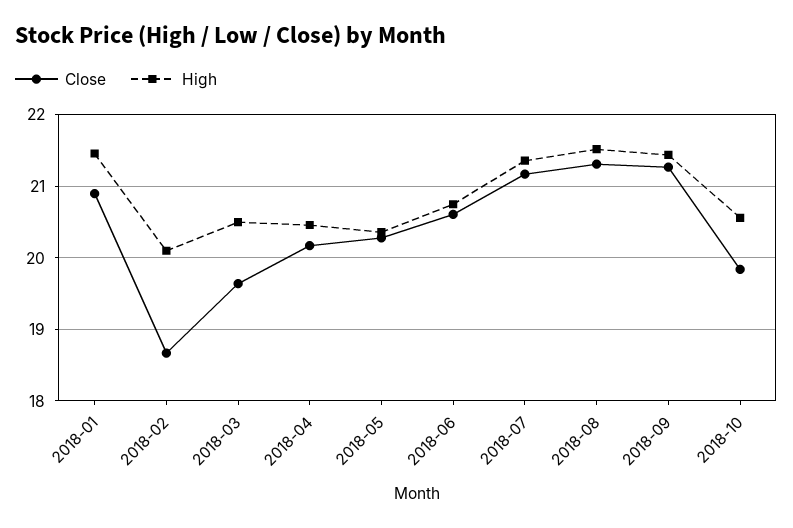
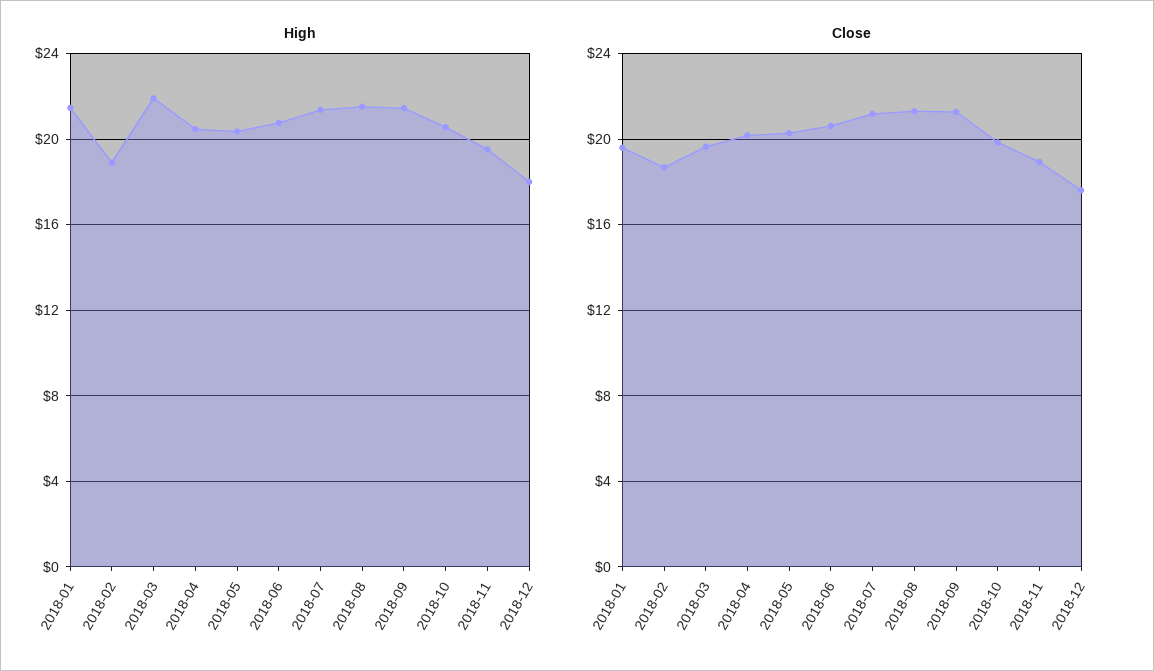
Close, 2018-01: 20.9 -> 19.5
High, 2018-02: 20.1 -> 19
High, 2018-03: 20.5 -> 22
High, 2018-11: none -> 19.5
High, 2018-12: none -> 18
Close, 2018-11: none -> 19
Close, 2018-12: none -> 17.5

